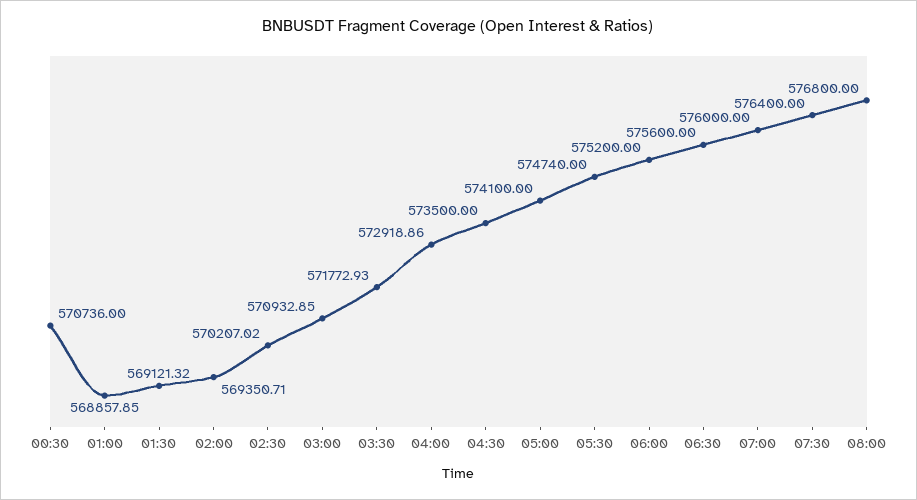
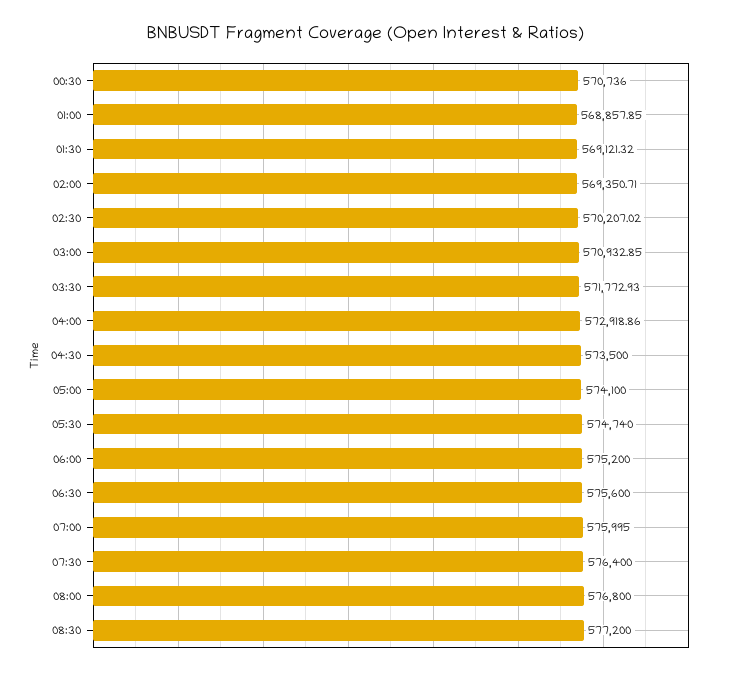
07:00: 576000 -> 575995
08:30: none -> 577200

